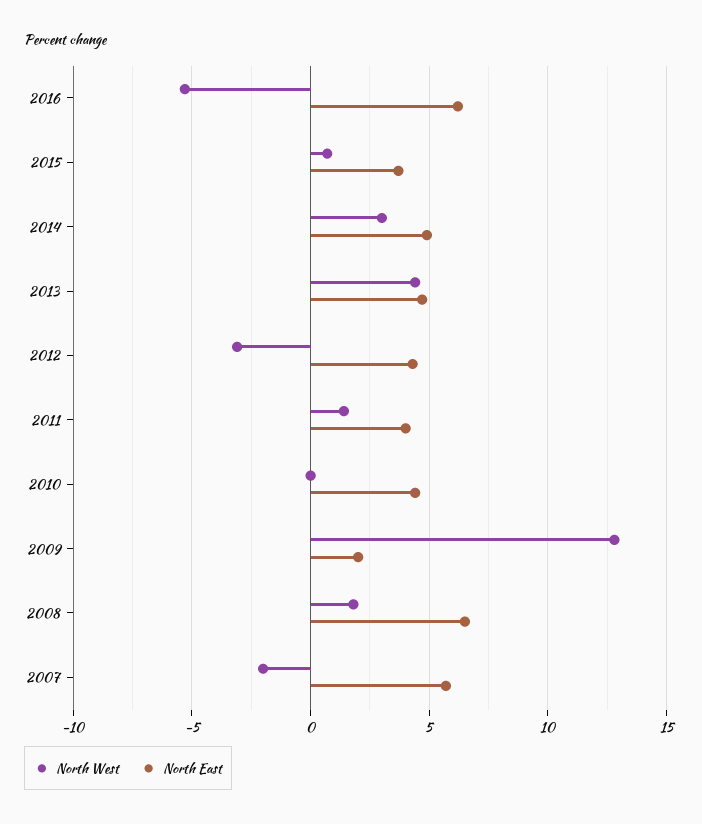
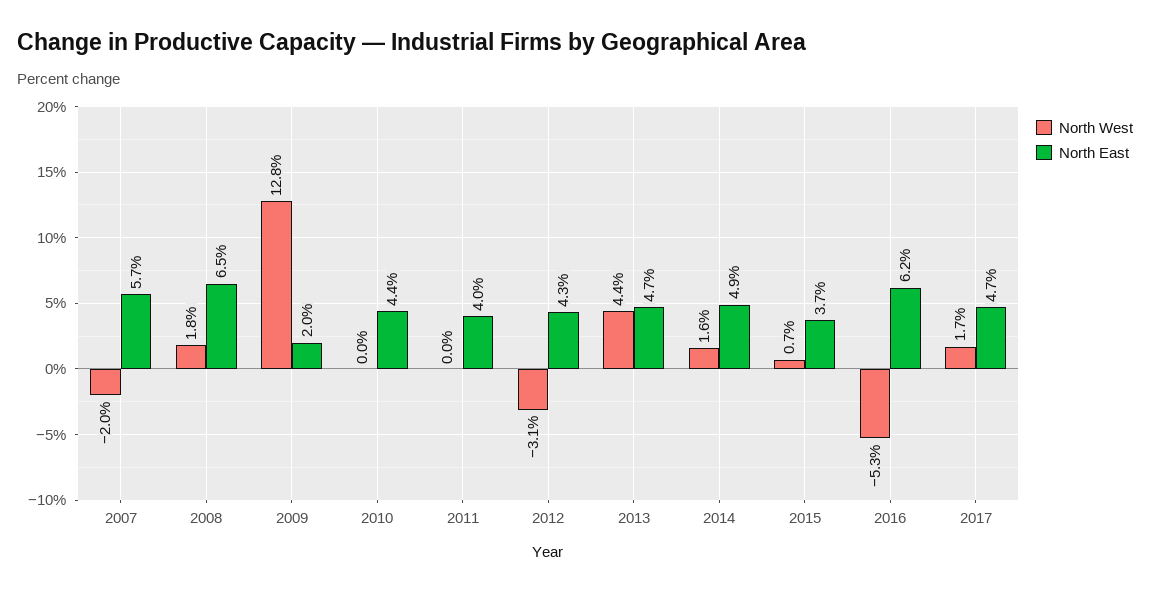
North West, 2014: 3 -> 1.6
North West, 2011: 1.5 -> 0
North West, 2017: none -> 1.7
North East, 2017: none -> 4.7

